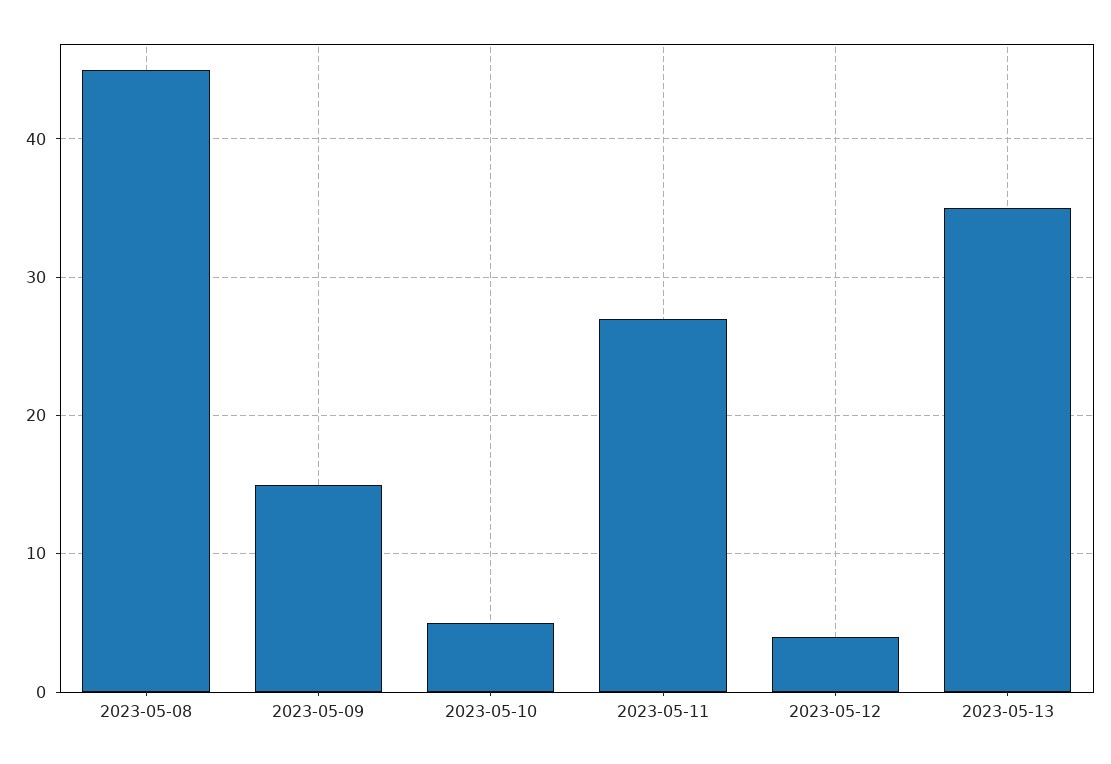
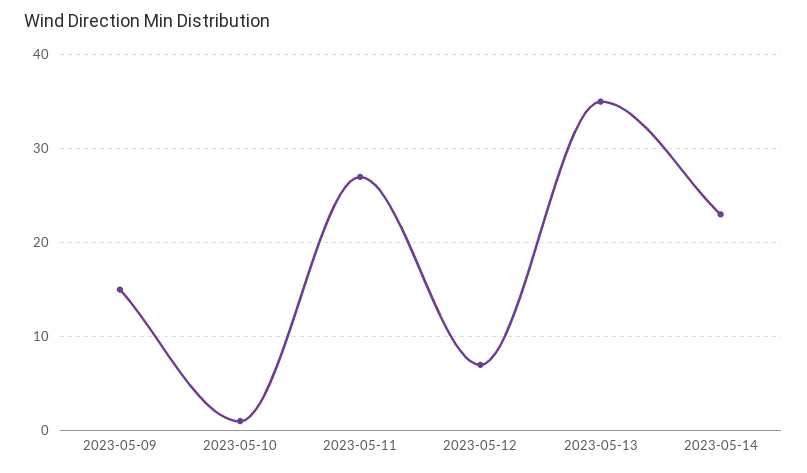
2023-05-08: 45 -> none
2023-05-10: 5 -> 1
2023-05-12: 4 -> 7
2023-05-14: none -> 23

